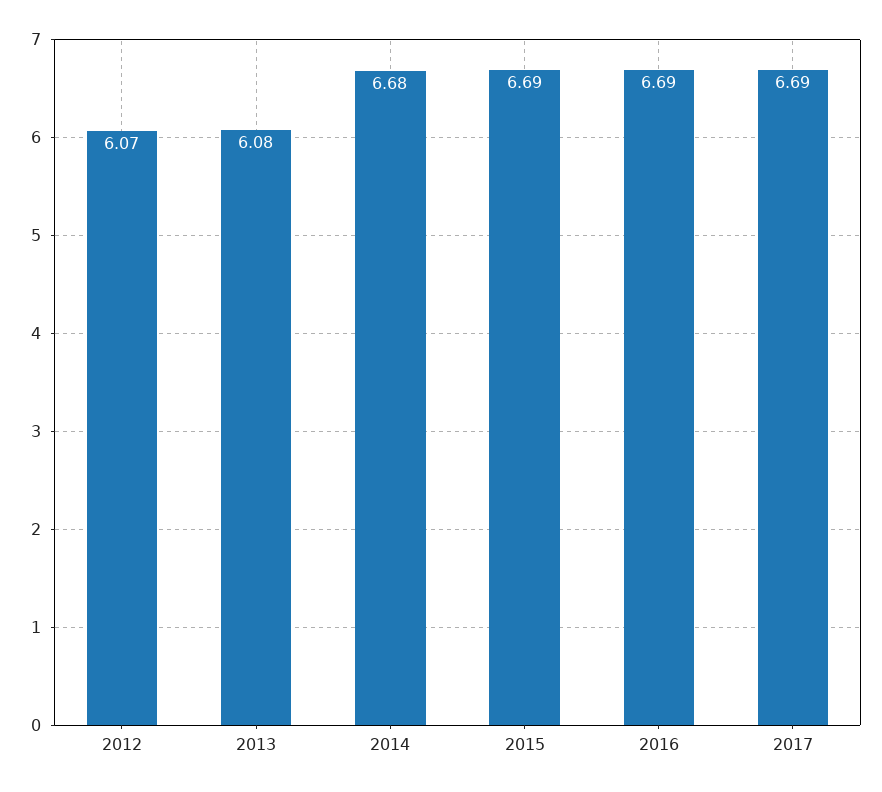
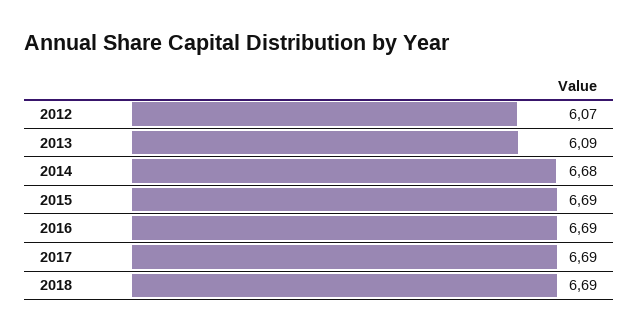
2013: 6.08 -> 6.09
2018: none -> 6.69

